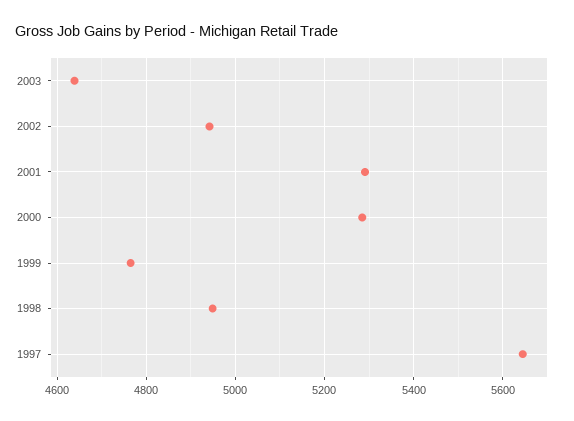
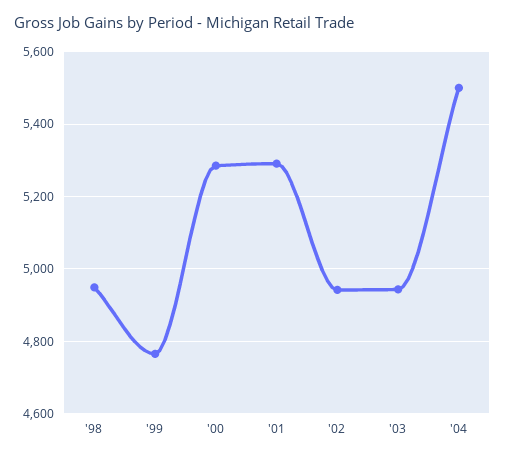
2003: 4640 -> 4940
1997: 5640 -> none
'04: none -> 5500

